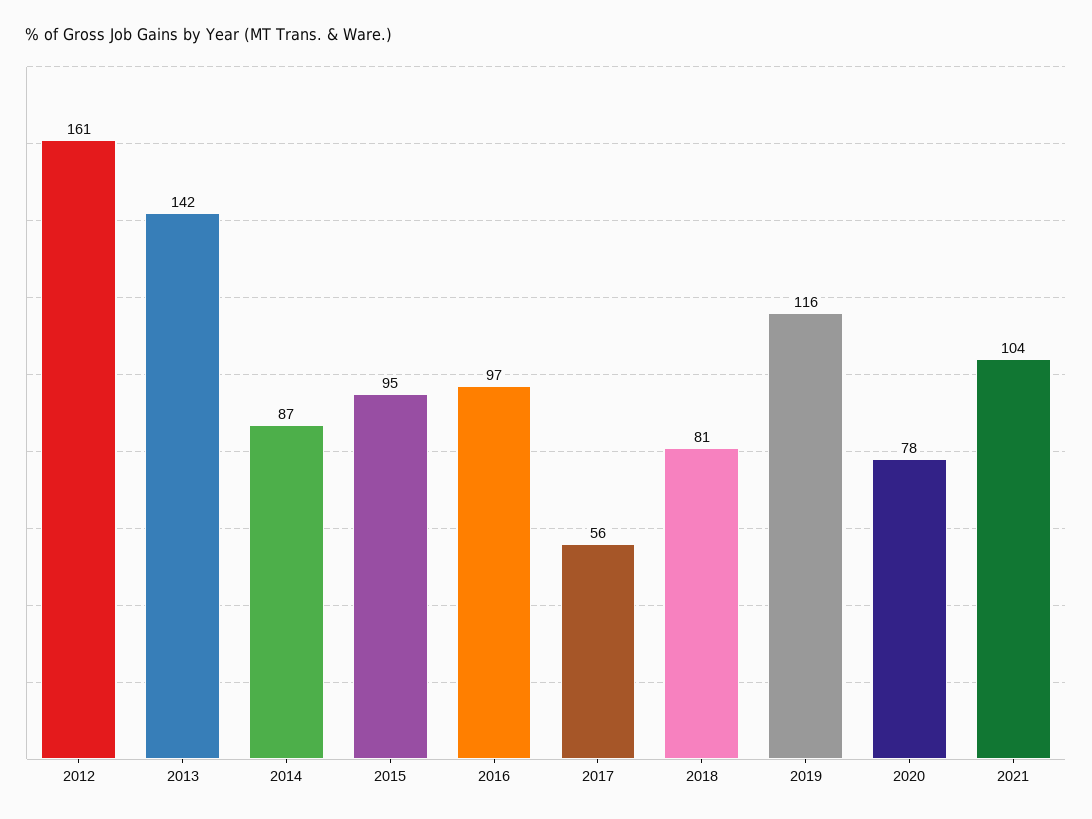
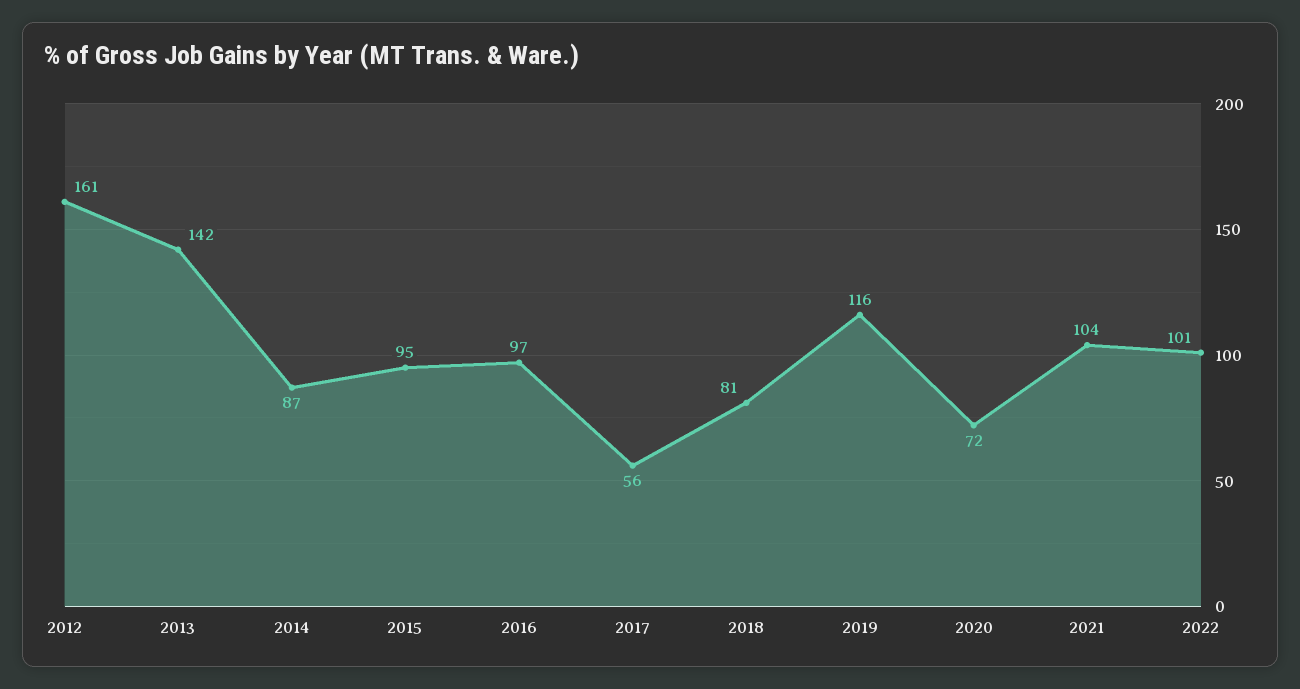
2020: 78 -> 72
2022: none -> 101

